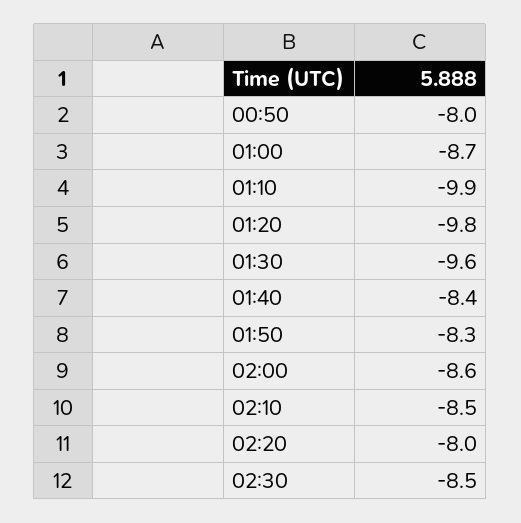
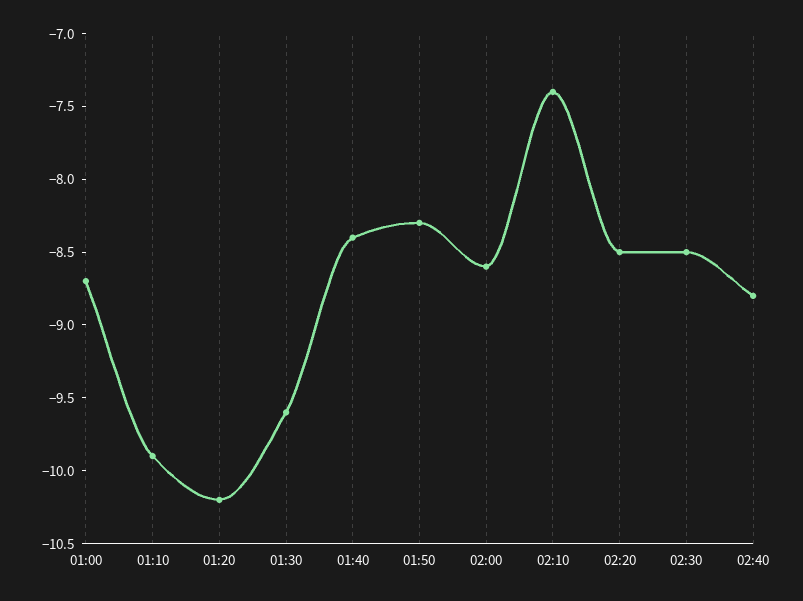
00:50: -8 -> none
01:20: -9.8 -> -10.2
02:10: -8.5 -> -7.4
02:20: -8 -> -8.5
02:40: none -> -8.8

